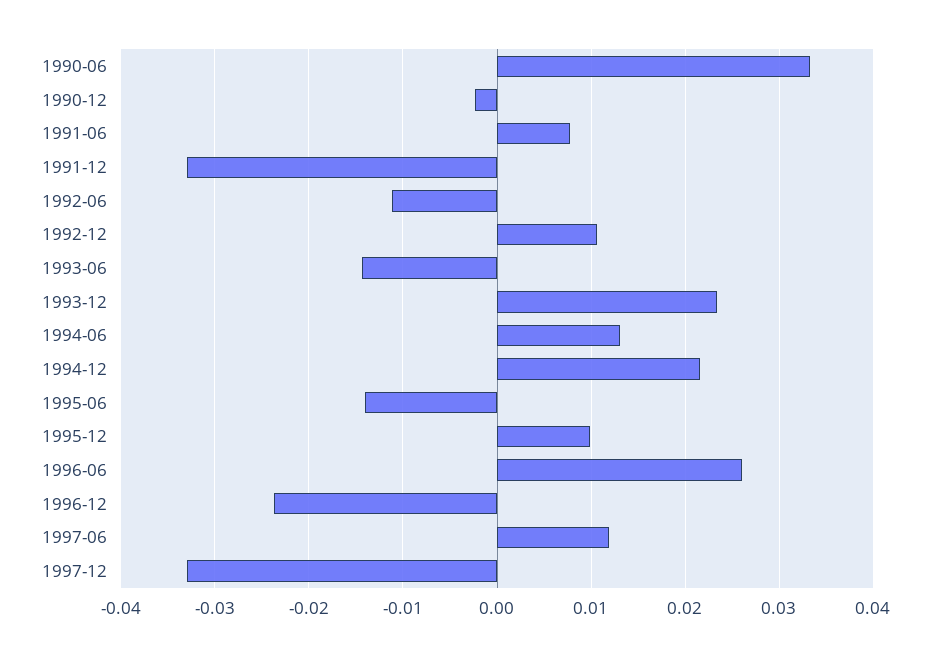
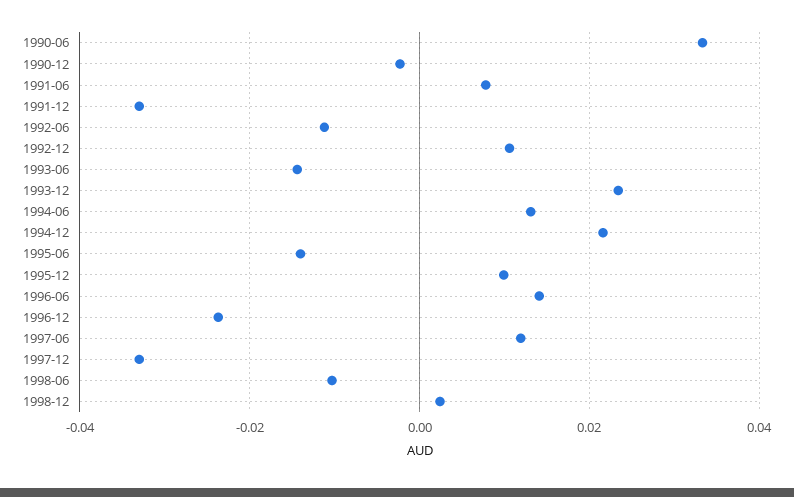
1996-06: 0.026 -> 0.014
1998-06: none -> -0.01
1998-12: none -> 0.002

